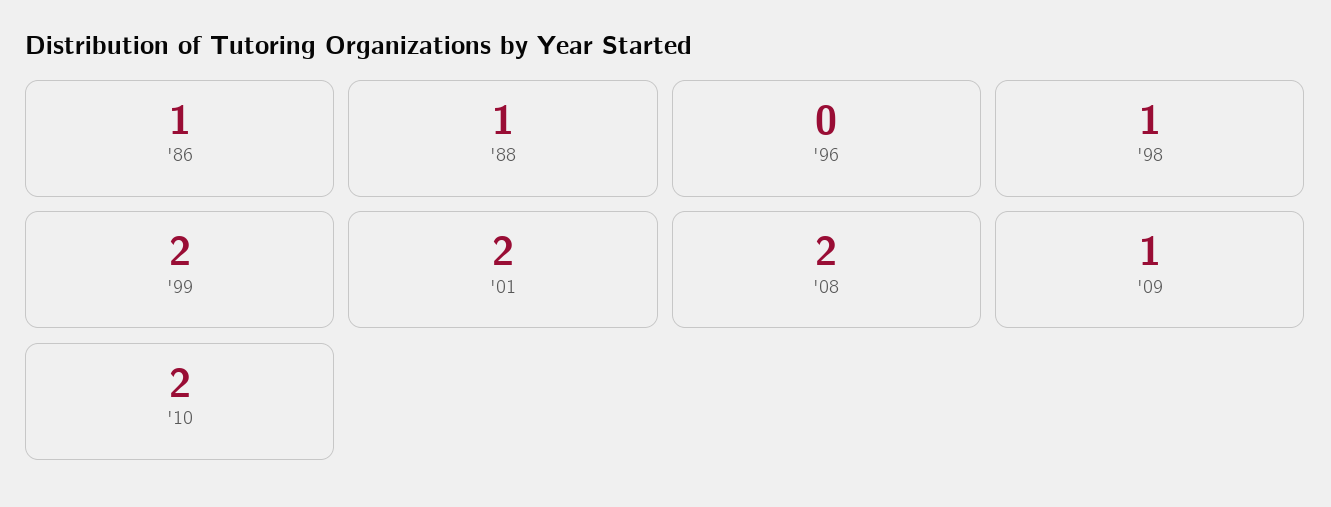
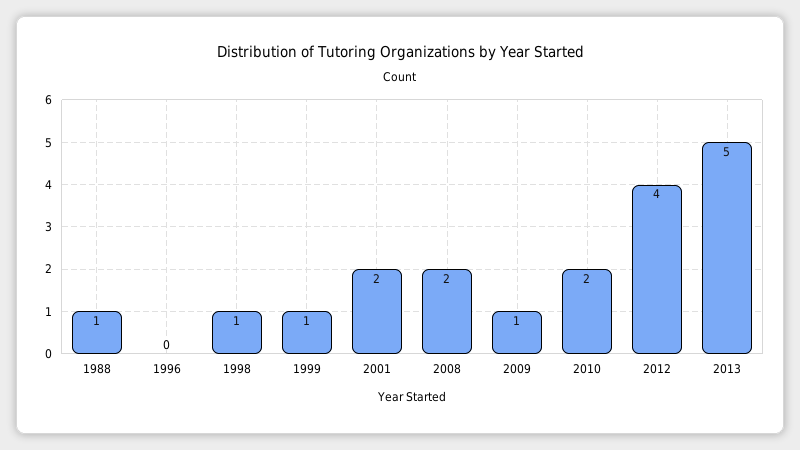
'86: 1 -> none
'99: 2 -> 1
2012: none -> 4
2013: none -> 5

